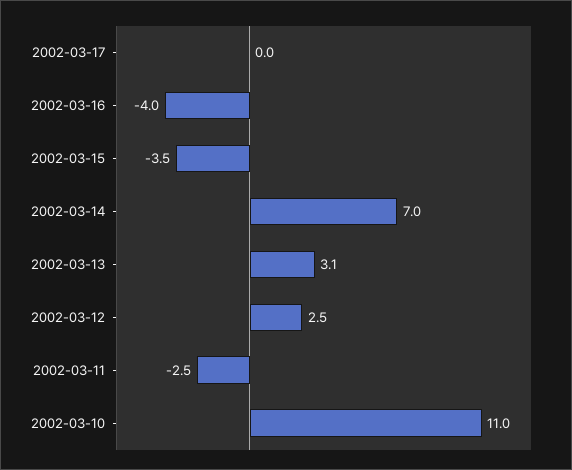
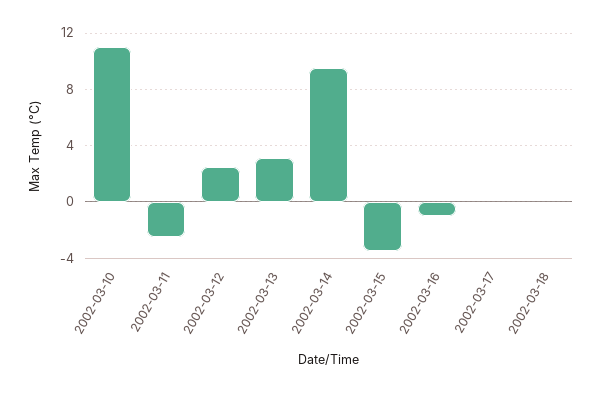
2002-03-16: -4 -> -1
2002-03-14: 7 -> 9.5
2002-03-18: none -> 0

